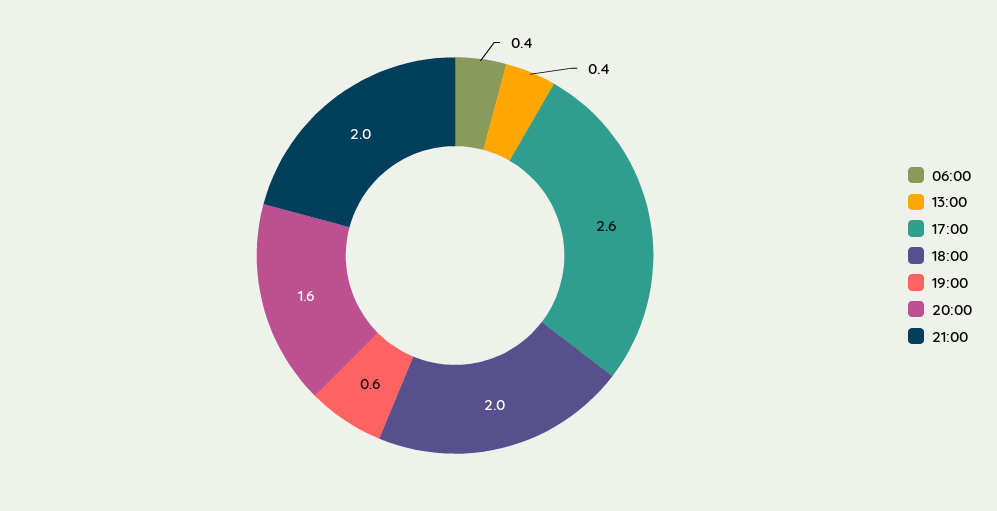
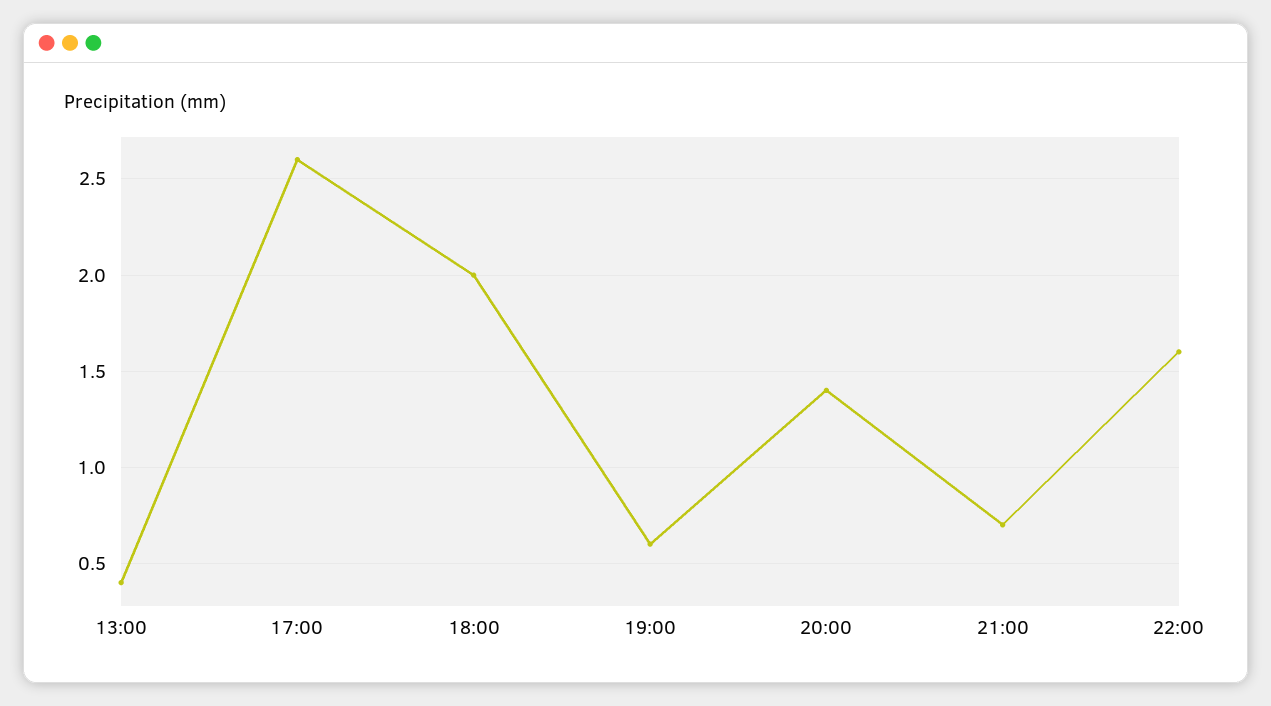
06:00: 0.4 -> none
20:00: 1.6 -> 1.4
21:00: 2 -> 0.7
22:00: none -> 1.6

